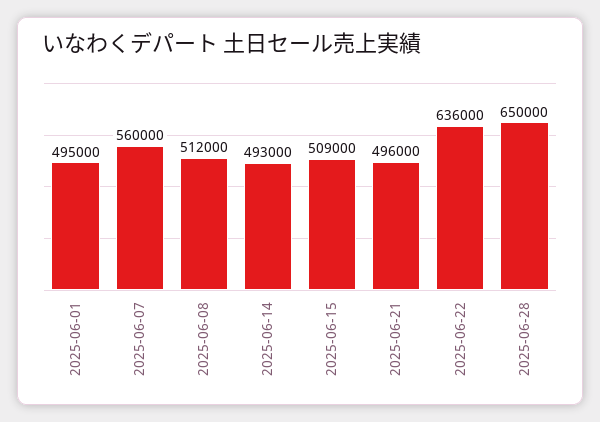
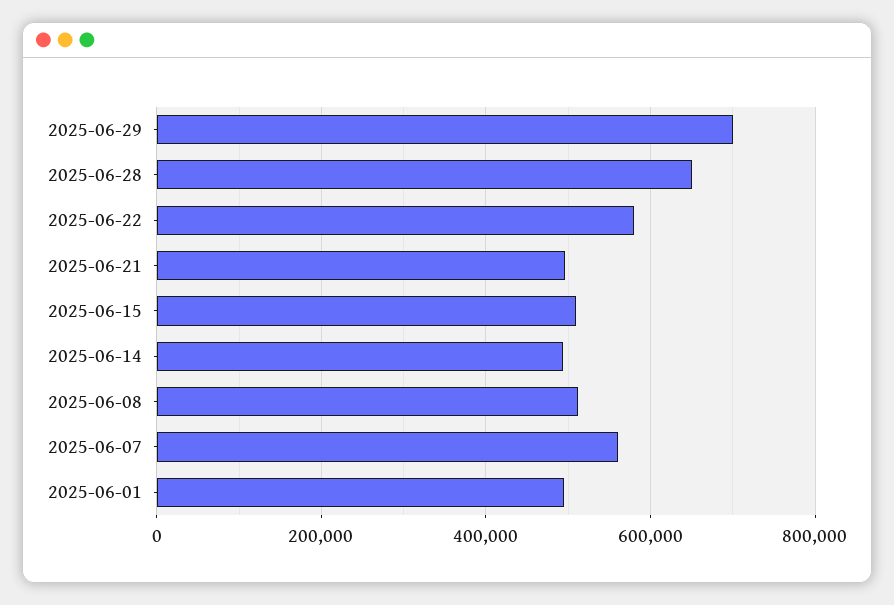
2025-06-22: 636000 -> 580000
2025-06-29: none -> 700000

